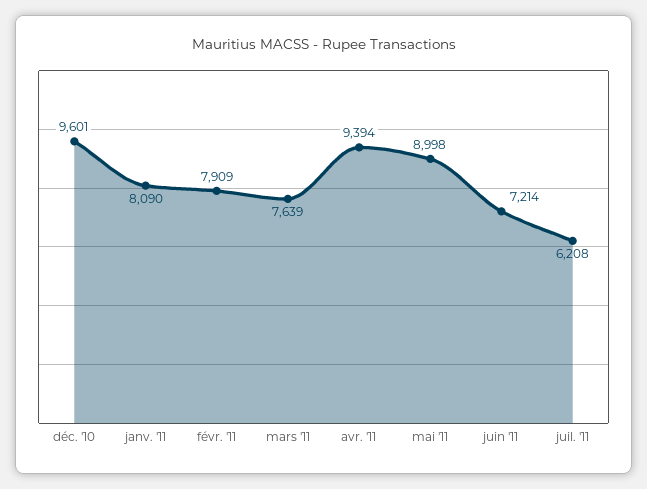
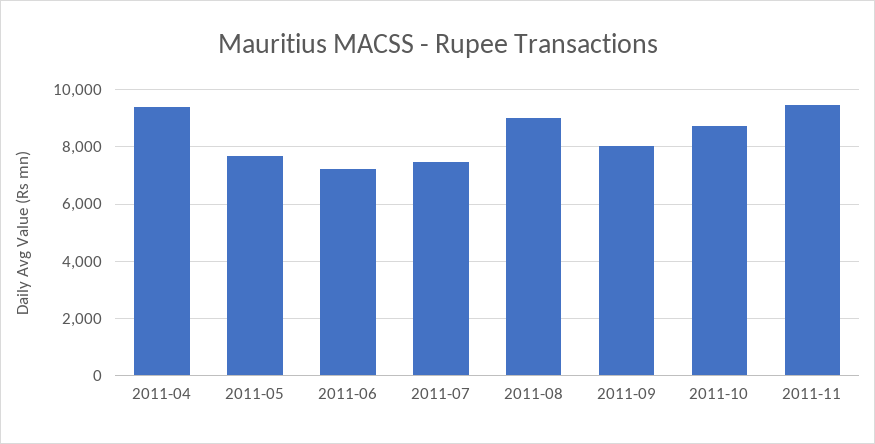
déc. '10: 9601 -> none
janv. '11: 8090 -> none
févr. '11: 7909 -> none
mars '11: 7639 -> none
mai '11: 8998 -> 7750
juil. '11: 6208 -> 7500
2011-08: none -> 9000
2011-09: none -> 8000
2011-10: none -> 8750
2011-11: none -> 9500

